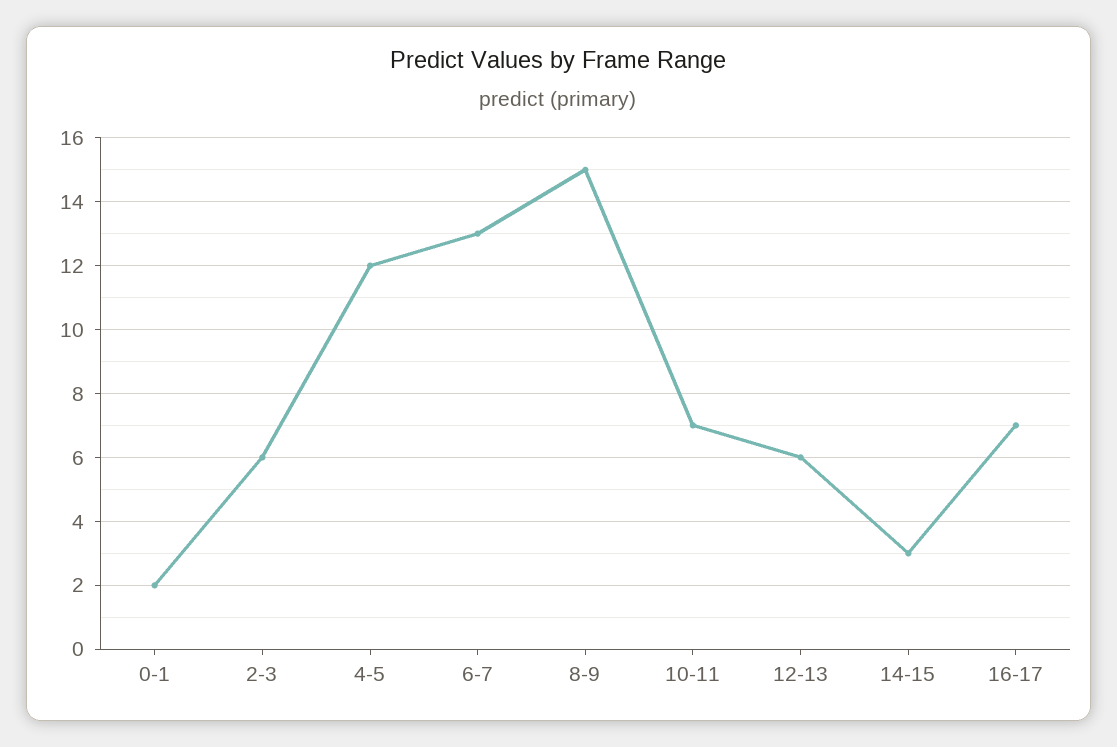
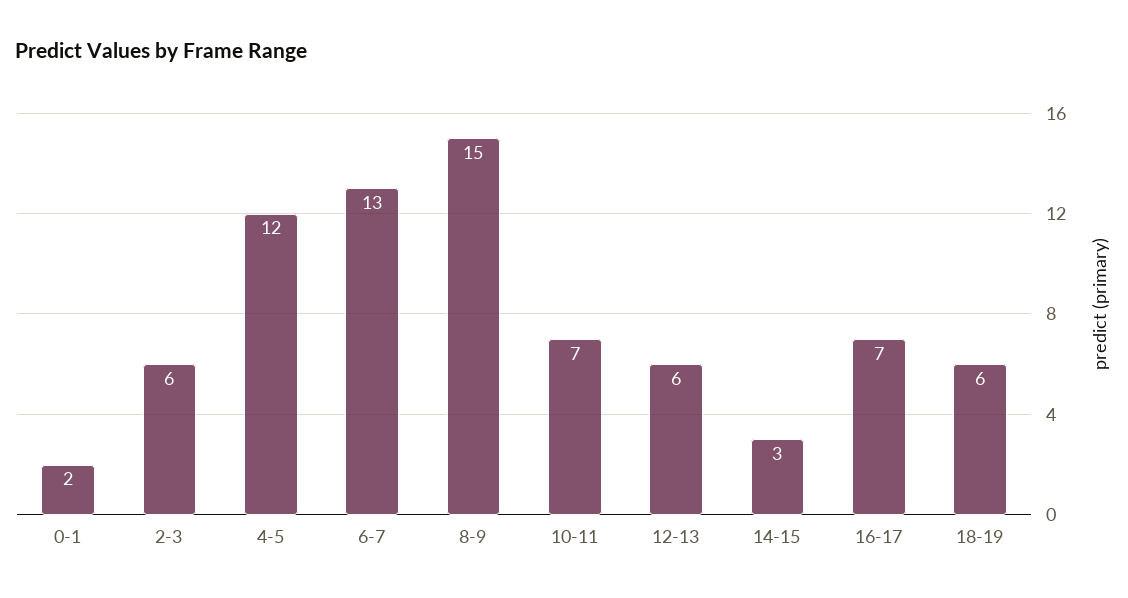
18-19: none -> 6

